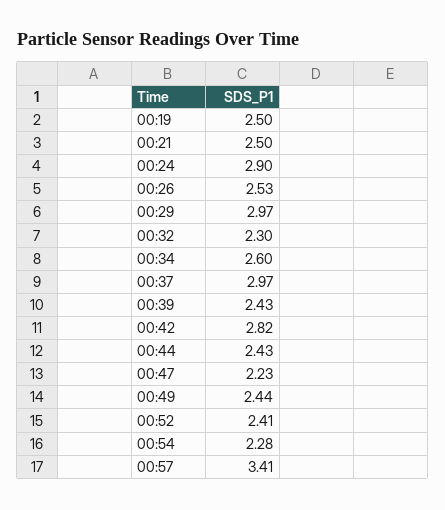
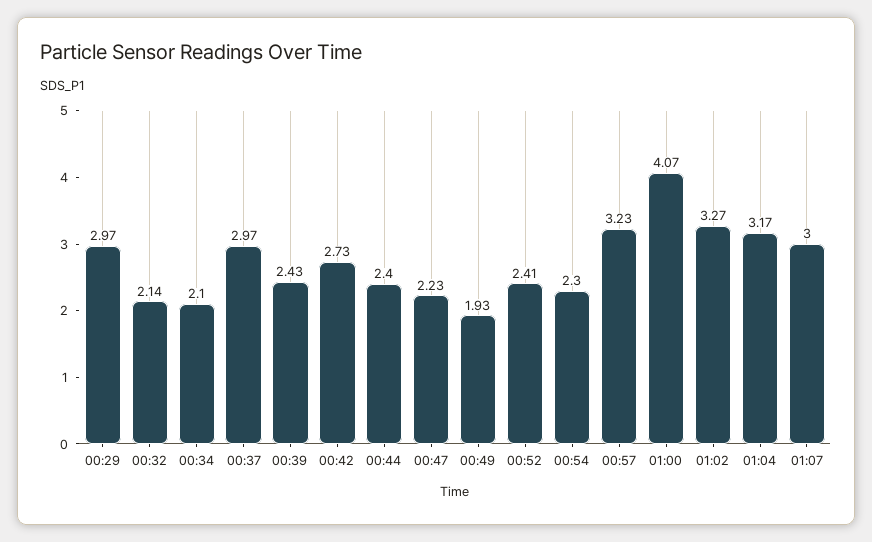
00:19: 2.5 -> none
00:21: 2.5 -> none
00:24: 2.9 -> none
00:26: 2.53 -> none
00:32: 2.3 -> 2.14
00:34: 2.6 -> 2.1
00:42: 2.82 -> 2.73
00:44: 2.43 -> 2.4
00:49: 2.44 -> 1.93
00:54: 2.28 -> 2.3
00:57: 3.41 -> 3.23
01:00: none -> 4.07
01:02: none -> 3.27
01:04: none -> 3.17
01:07: none -> 3

